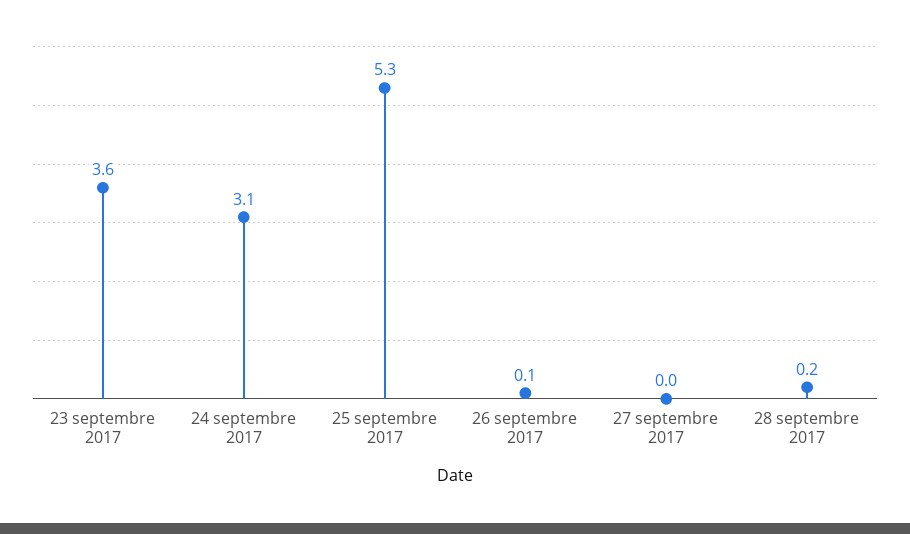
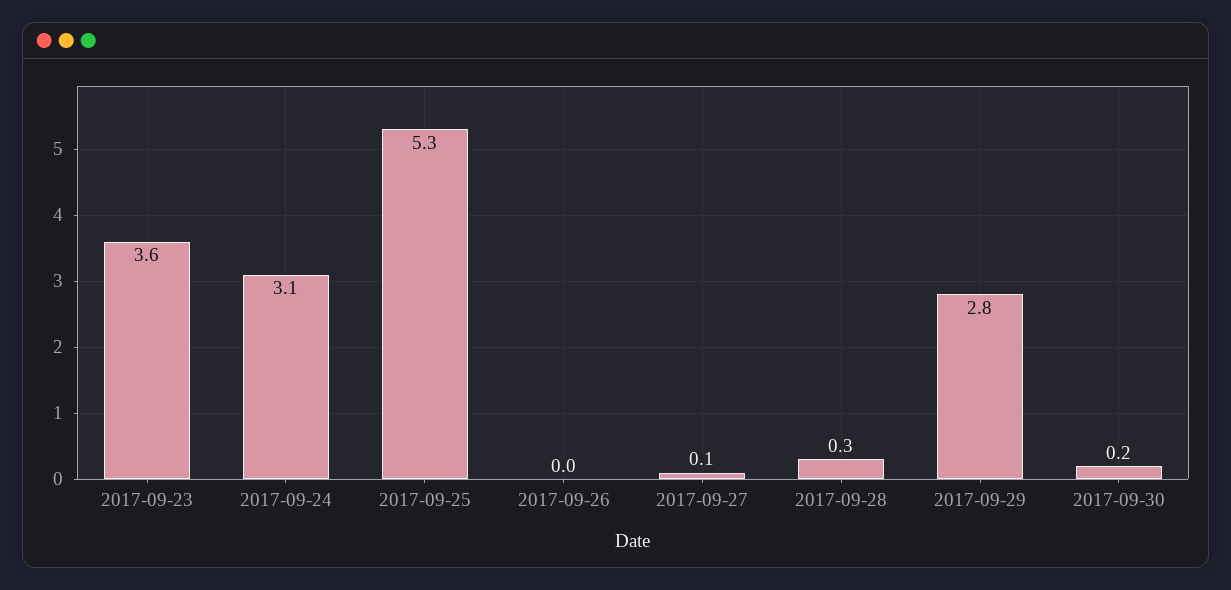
26 septembre 2017: 0.1 -> 0
27 septembre 2017: 0 -> 0.1
28 septembre 2017: 0.2 -> 0.3
2017-09-29: none -> 2.8
2017-09-30: none -> 0.2

